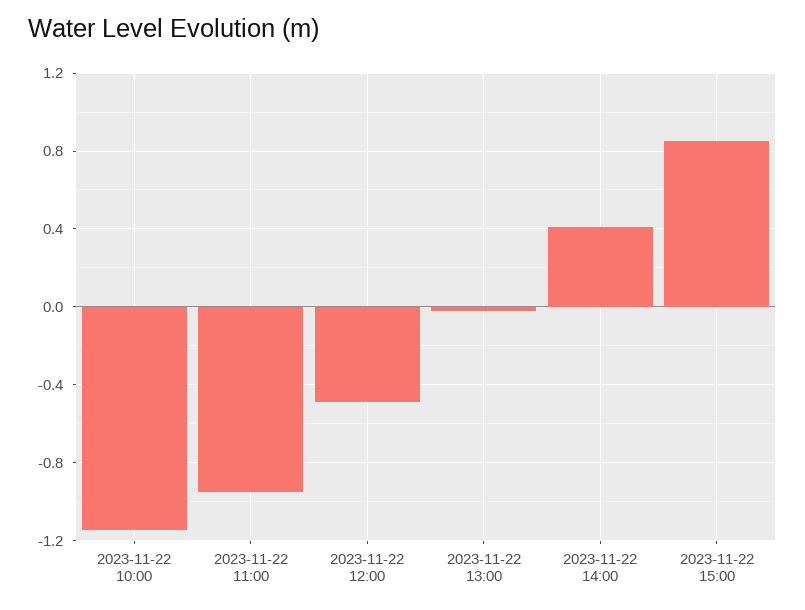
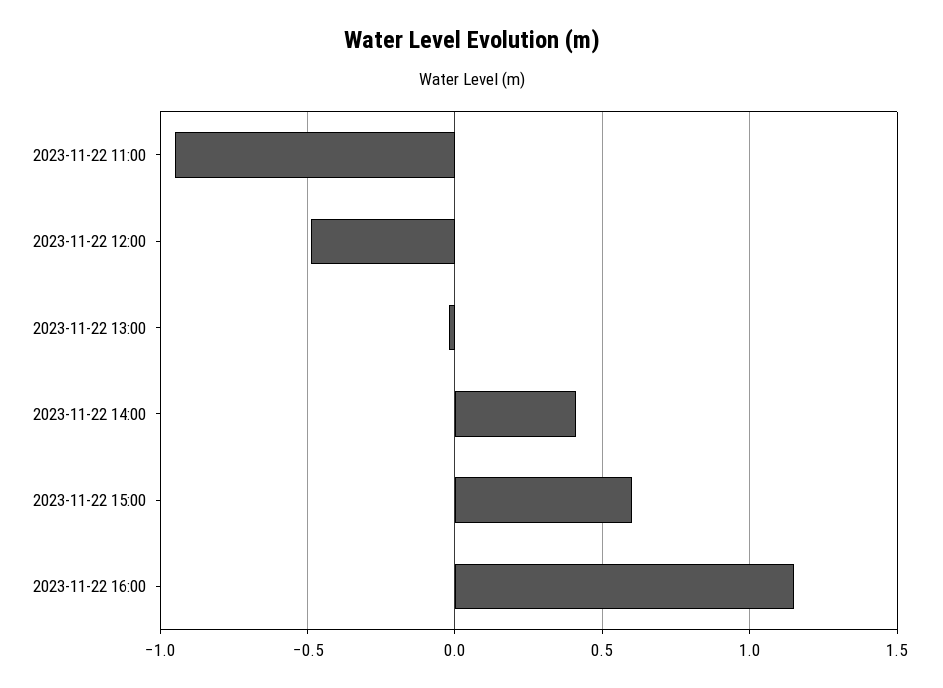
2023-11-22 10:00: -1.15 -> none
2023-11-22 15:00: 0.85 -> 0.6
2023-11-22 16:00: none -> 1.15

